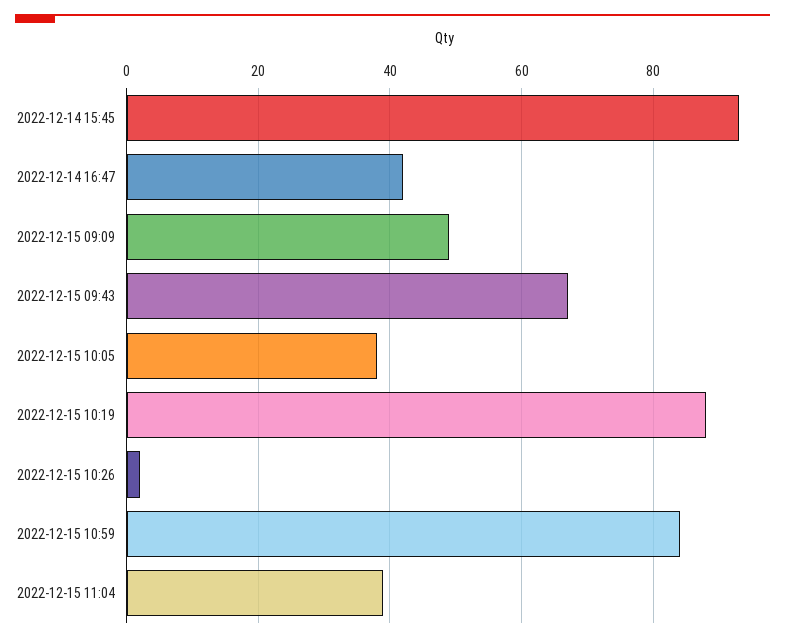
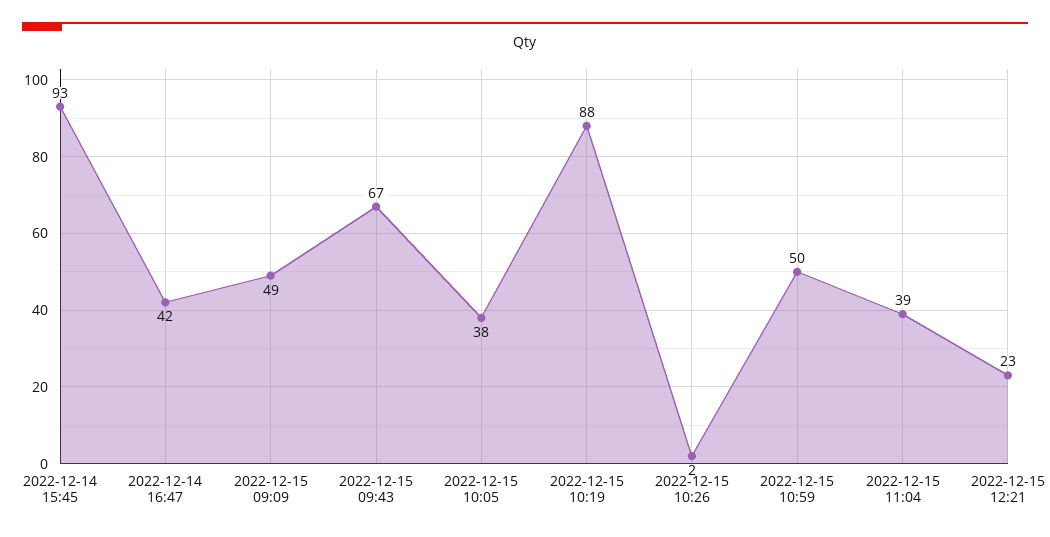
2022-12-15 10:59: 85 -> 50
2022-12-15 12:21: none -> 23

